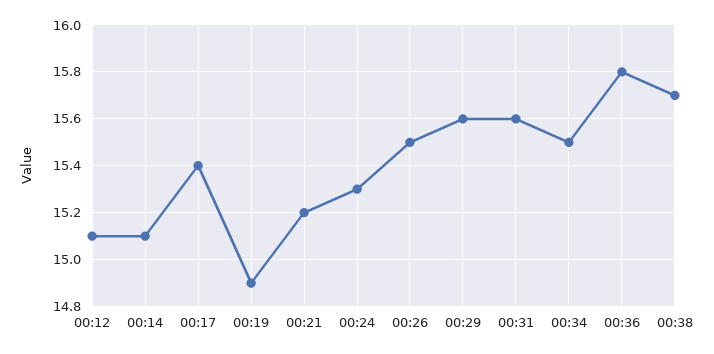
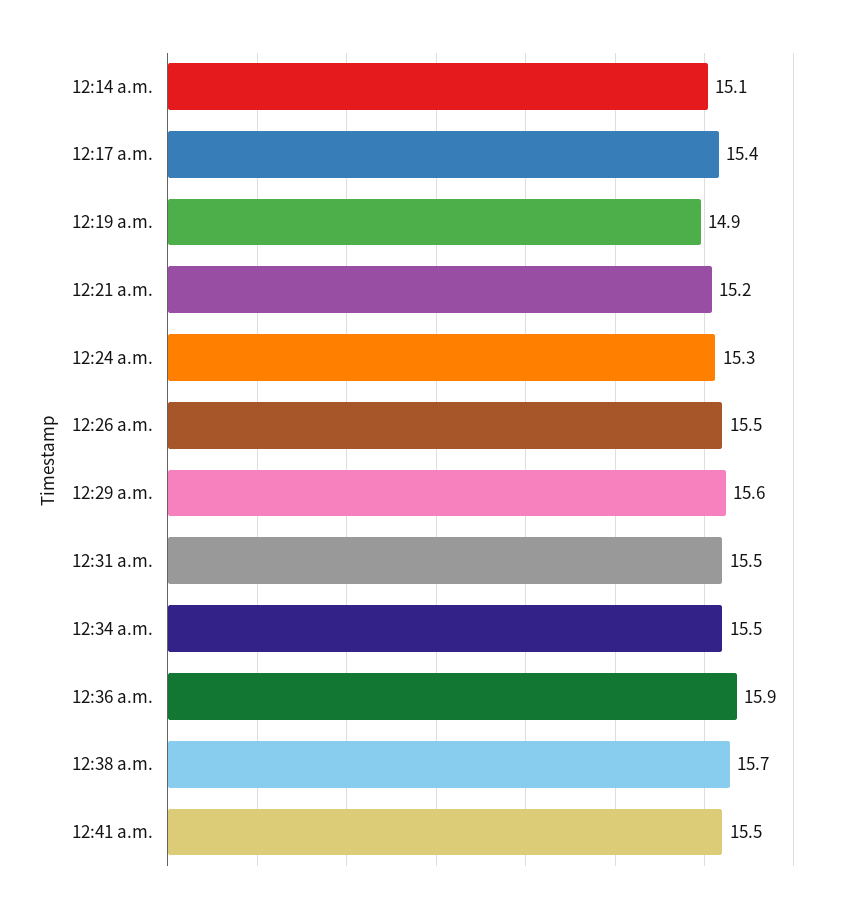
00:12: 15.1 -> none
00:31: 15.6 -> 15.5
00:36: 15.8 -> 15.9
12:41 a.m.: none -> 15.5

